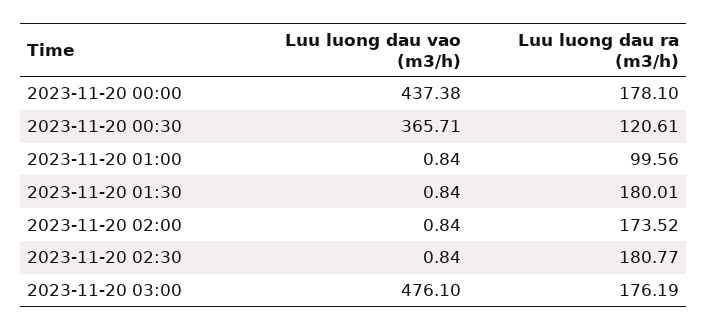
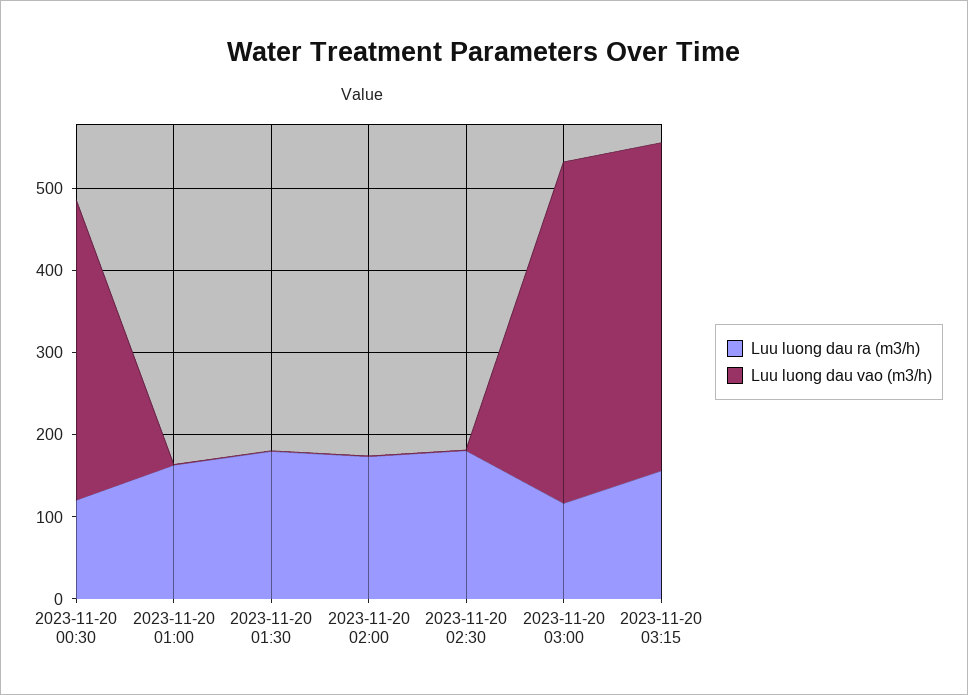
Luu luong dau vao (m3/h), 2023-11-20 00:00: 437.38 -> none
Luu luong dau ra (m3/h), 2023-11-20 00:00: 178.1 -> none
Luu luong dau ra (m3/h), 2023-11-20 01:00: 99.56 -> 160
Luu luong dau vao (m3/h), 2023-11-20 03:00: 476.1 -> 420
Luu luong dau ra (m3/h), 2023-11-20 03:00: 176.19 -> 120
Luu luong dau ra (m3/h), 2023-11-20 03:15: none -> 160
Luu luong dau vao (m3/h), 2023-11-20 03:15: none -> 400

